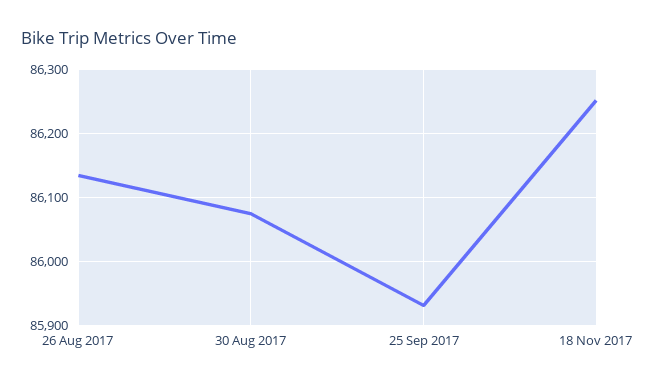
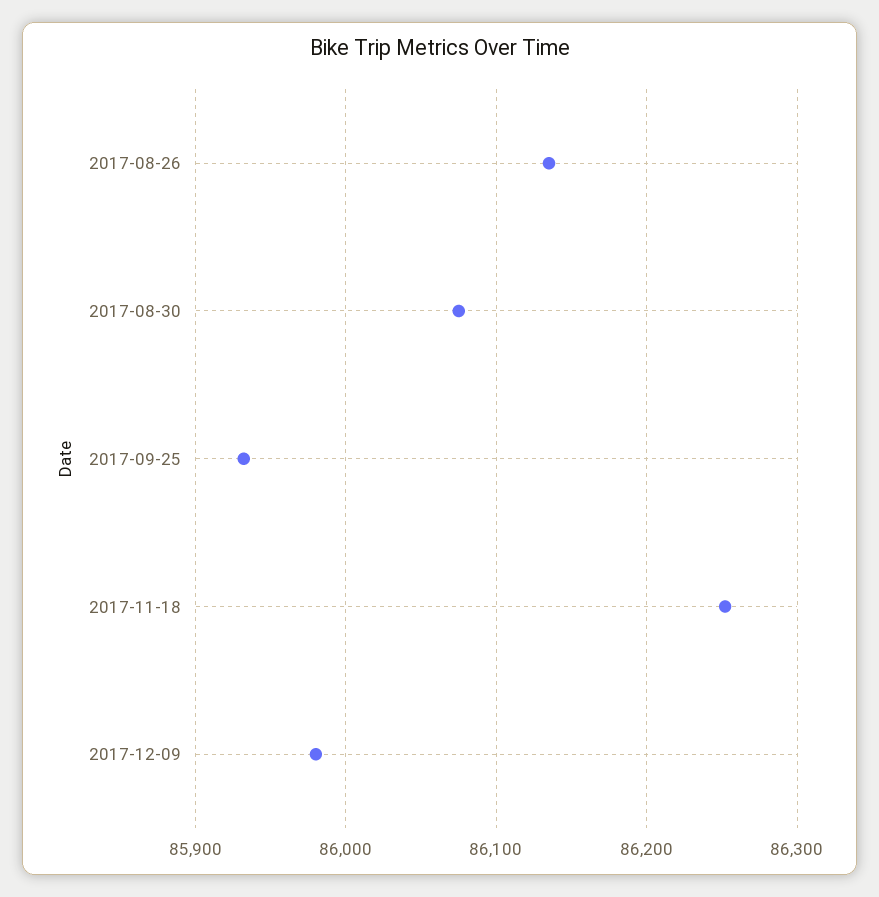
2017-12-09: none -> 85980

